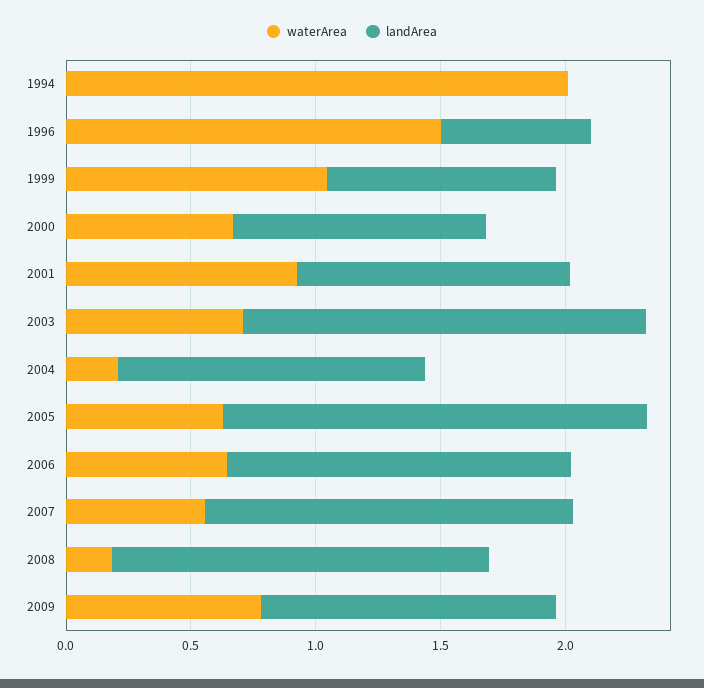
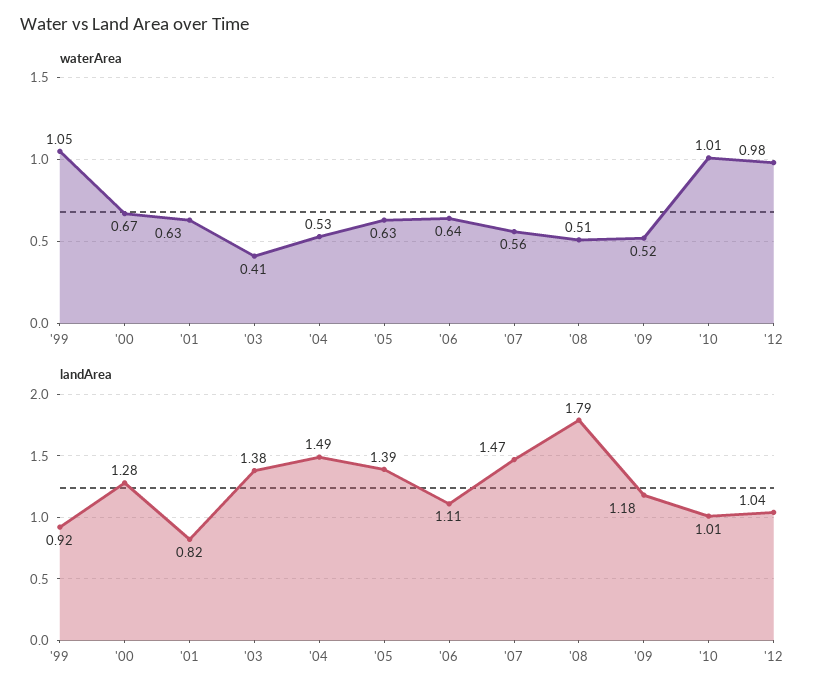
waterArea, 1994: 2 -> none
landArea, 1994: 0 -> none
waterArea, 1996: 1.5 -> none
landArea, 1996: 0.6 -> none
landArea, 2000: 1 -> 1.28
waterArea, 2001: 0.9 -> 0.63
landArea, 2001: 1.1 -> 0.82
waterArea, 2003: 0.7 -> 0.41
landArea, 2003: 1.6 -> 1.38
waterArea, 2004: 0.2 -> 0.53
landArea, 2004: 1.2 -> 1.49
landArea, 2005: 1.7 -> 1.39
landArea, 2006: 1.4 -> 1.11
waterArea, 2008: 0.2 -> 0.51
landArea, 2008: 1.5 -> 1.79
waterArea, 2009: 0.8 -> 0.52
waterArea, '10: none -> 1.01
waterArea, '12: none -> 0.98
landArea, '10: none -> 1.01
landArea, '12: none -> 1.04

